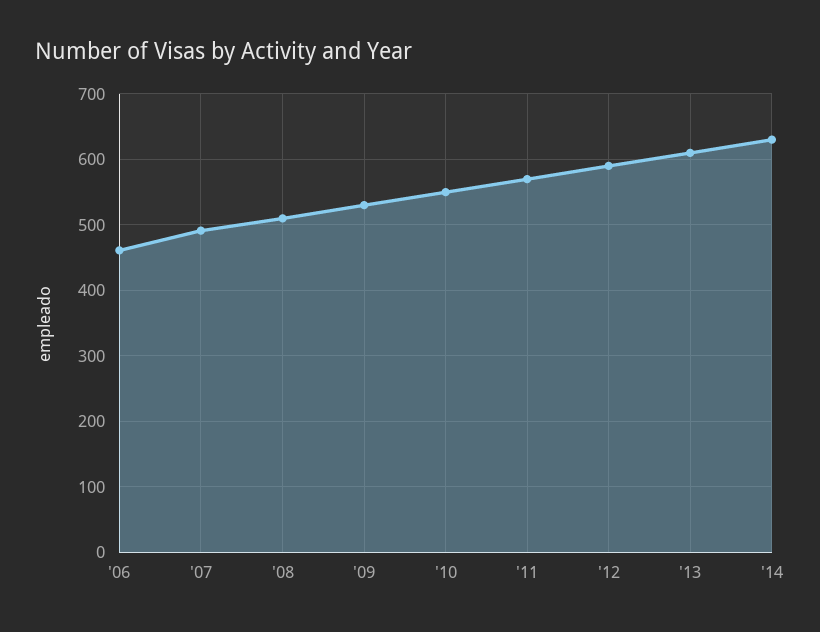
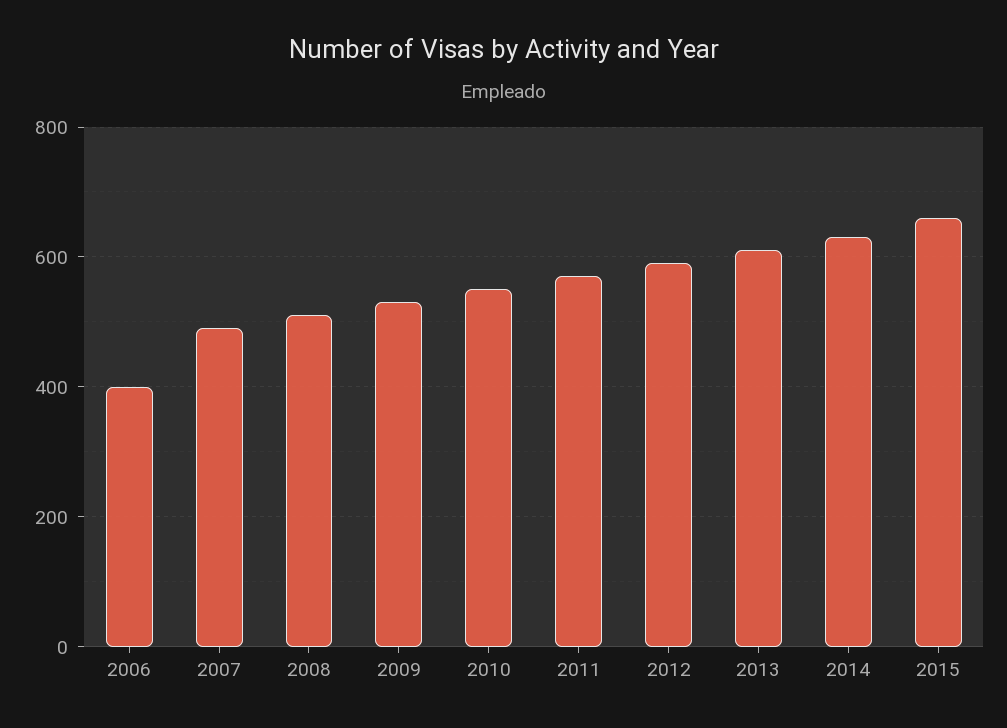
'06: 460 -> 400
2015: none -> 660

